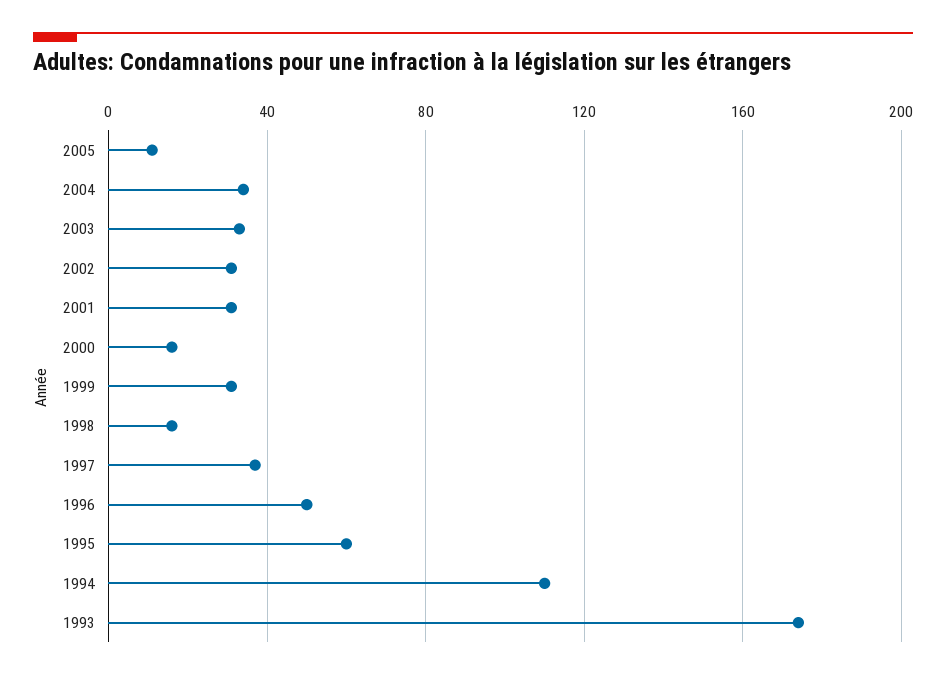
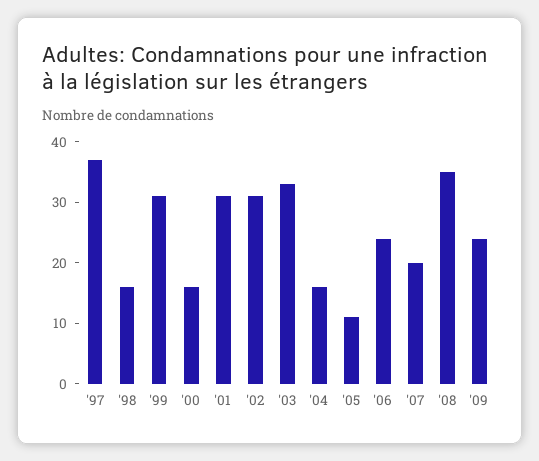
2004: 35 -> 15
1996: 50 -> none
1995: 60 -> none
1994: 110 -> none
1993: 175 -> none
'06: none -> 25
'07: none -> 20
'08: none -> 35
'09: none -> 25

